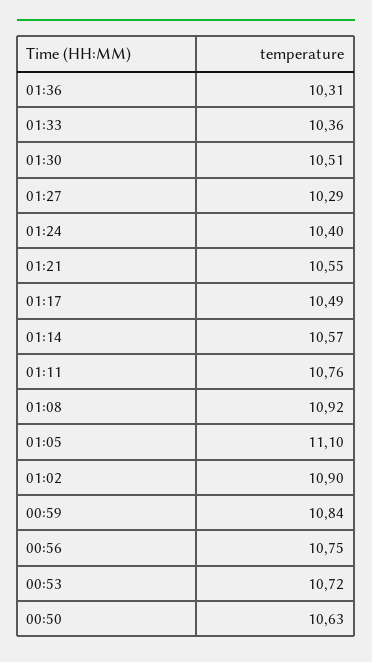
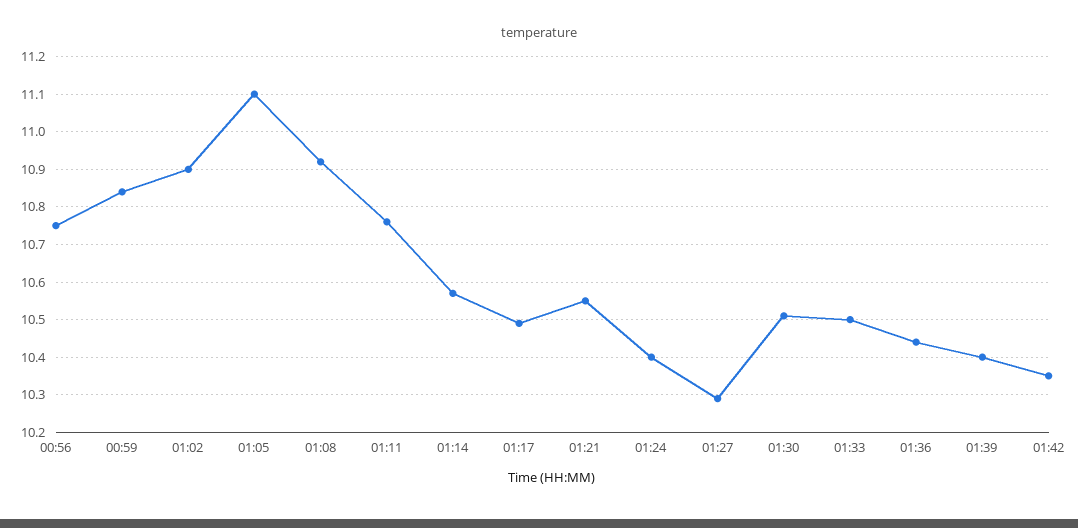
01:36: 10.31 -> 10.45
01:33: 10.36 -> 10.5
00:53: 10.72 -> none
00:50: 10.63 -> none
01:39: none -> 10.4
01:42: none -> 10.35

